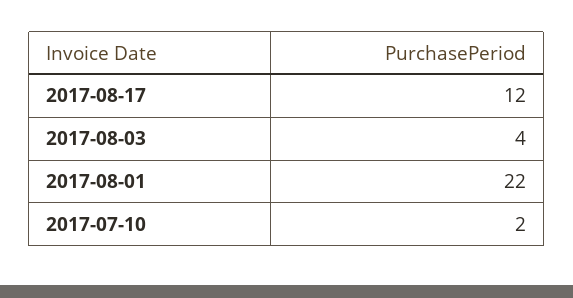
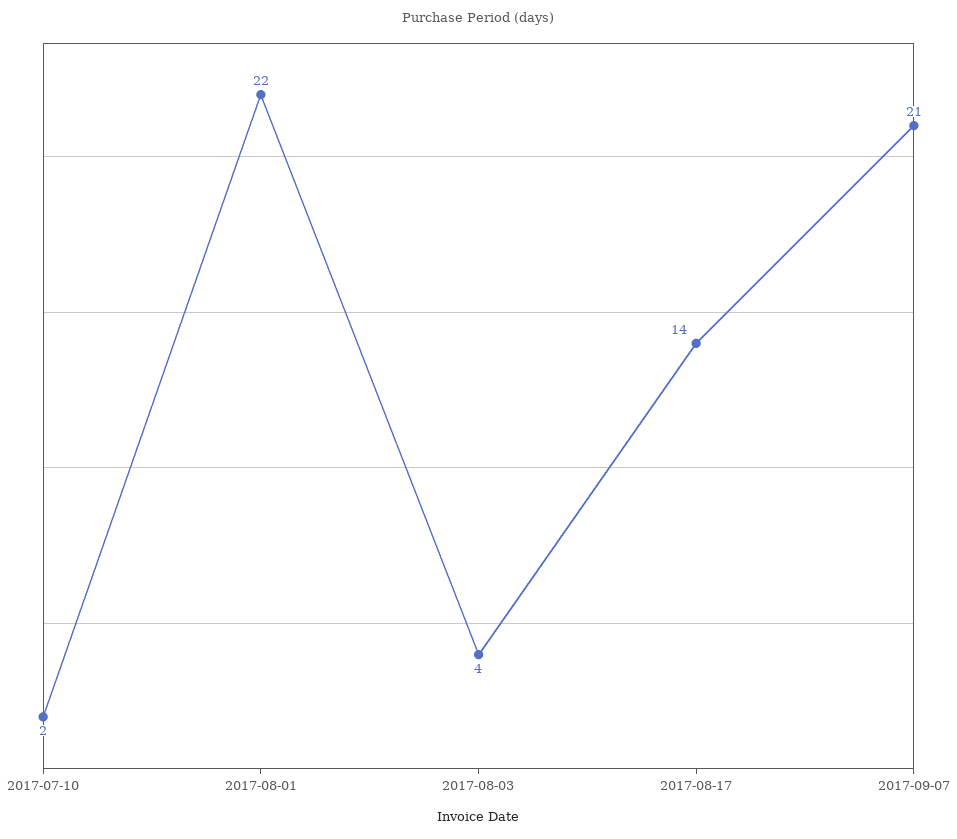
2017-08-17: 12 -> 14
2017-09-07: none -> 21

